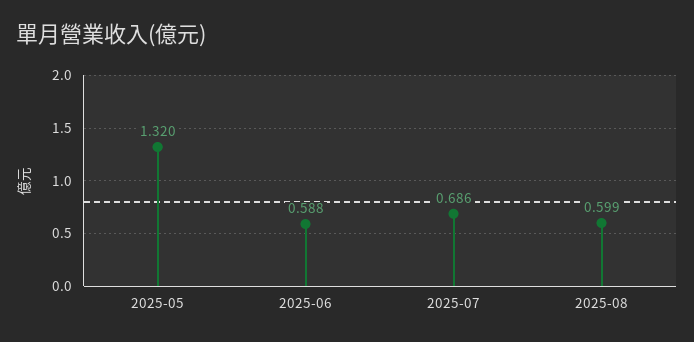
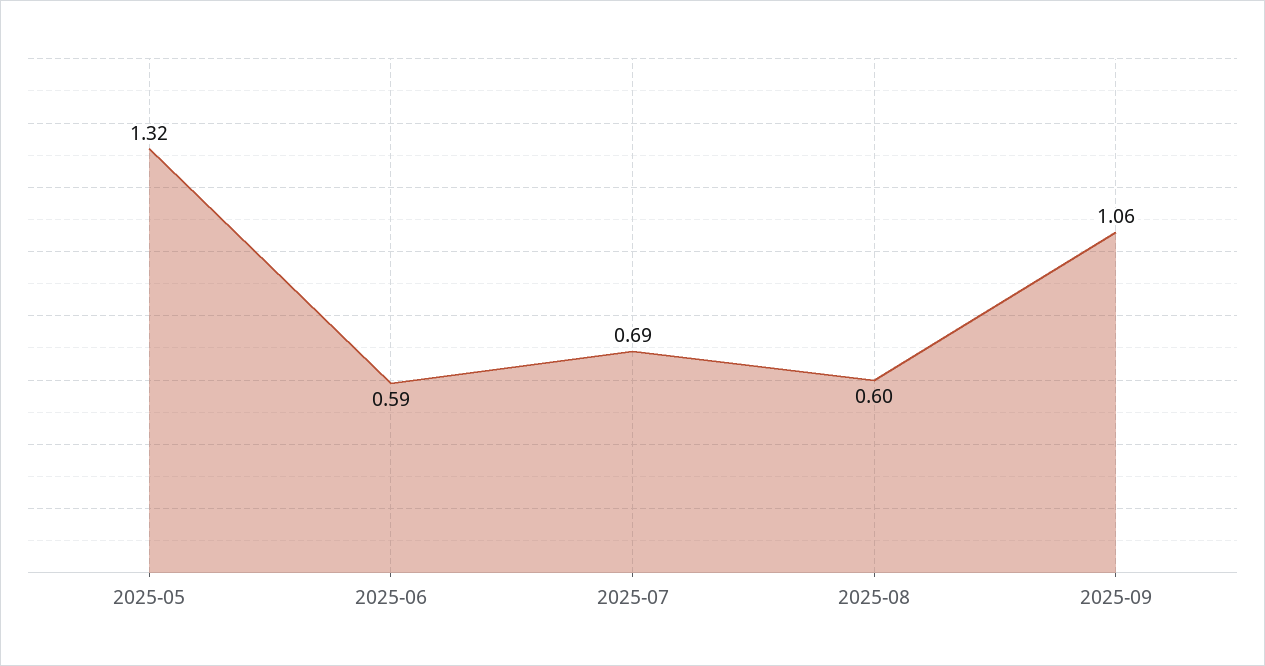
2025-09: none -> 1.06

